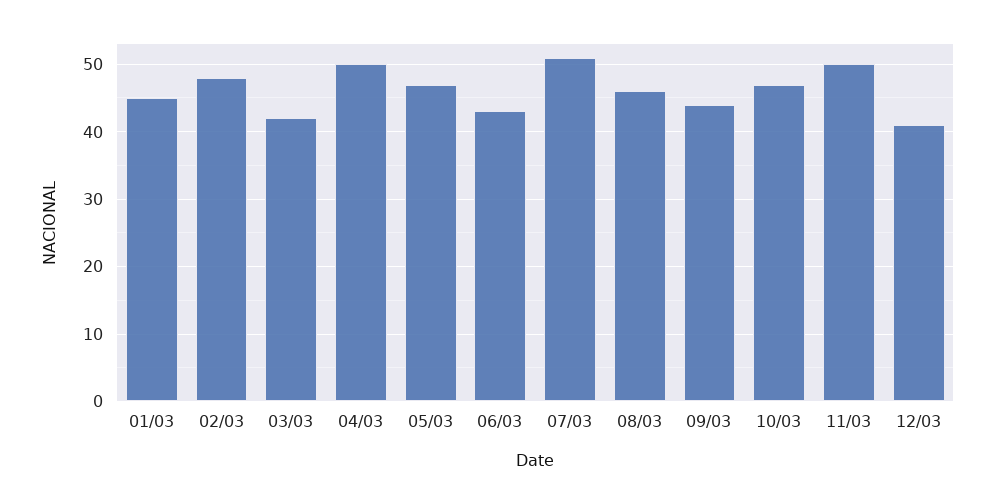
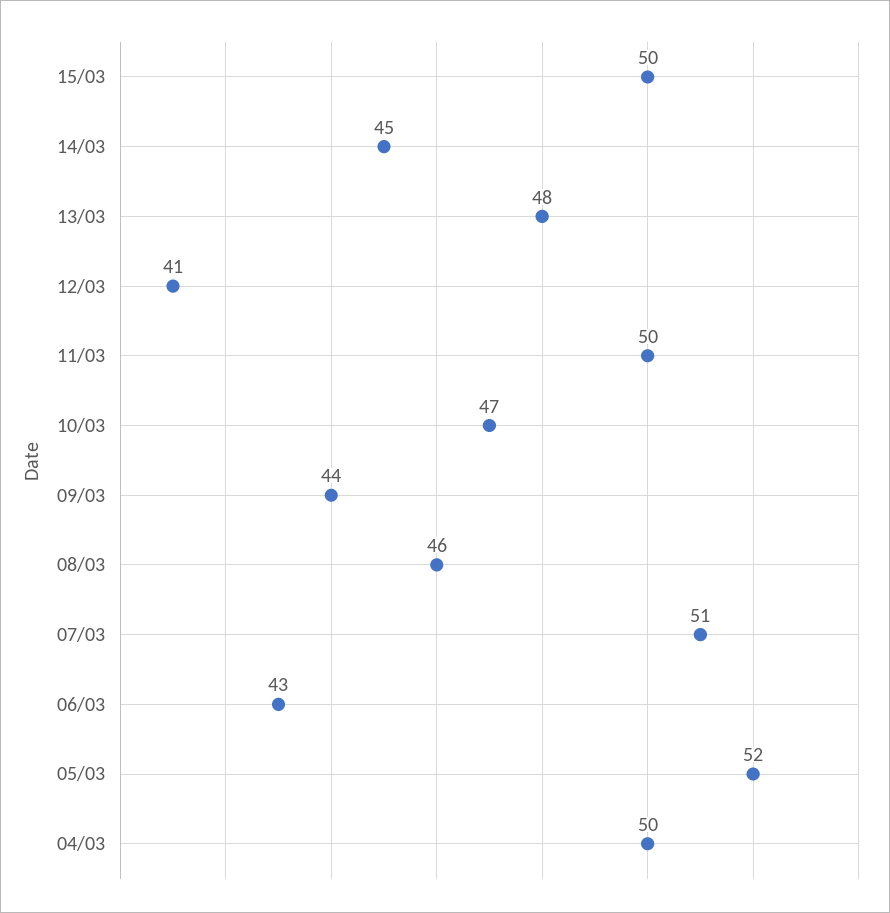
01/03: 45 -> none
02/03: 48 -> none
03/03: 42 -> none
05/03: 47 -> 52
15/03: none -> 50
14/03: none -> 45
13/03: none -> 48

